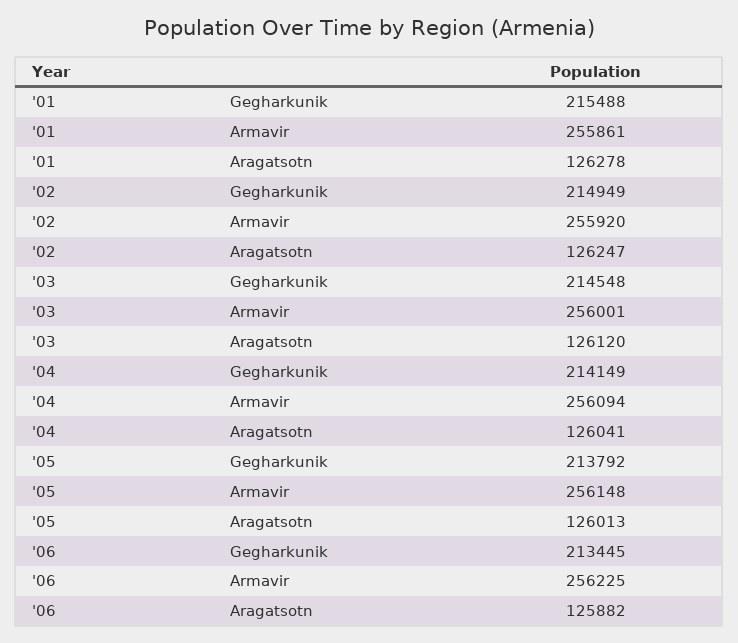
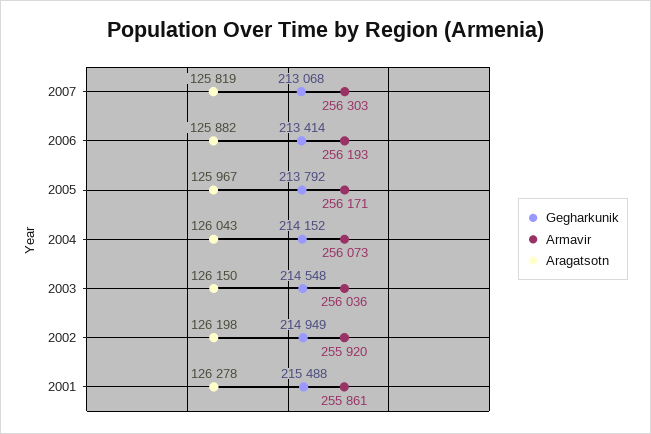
Aragatsotn, '02: 126247 -> 126198
Armavir, '03: 256001 -> 256036
Aragatsotn, '03: 126120 -> 126150
Gegharkunik, '04: 214149 -> 214152
Armavir, '04: 256094 -> 256073
Aragatsotn, '04: 126041 -> 126043
Armavir, '05: 256148 -> 256171
Aragatsotn, '05: 126013 -> 125967
Gegharkunik, '06: 213445 -> 213414
Armavir, '06: 256225 -> 256193
Gegharkunik, 2007: none -> 213068
Armavir, 2007: none -> 256303
Aragatsotn, 2007: none -> 125819

